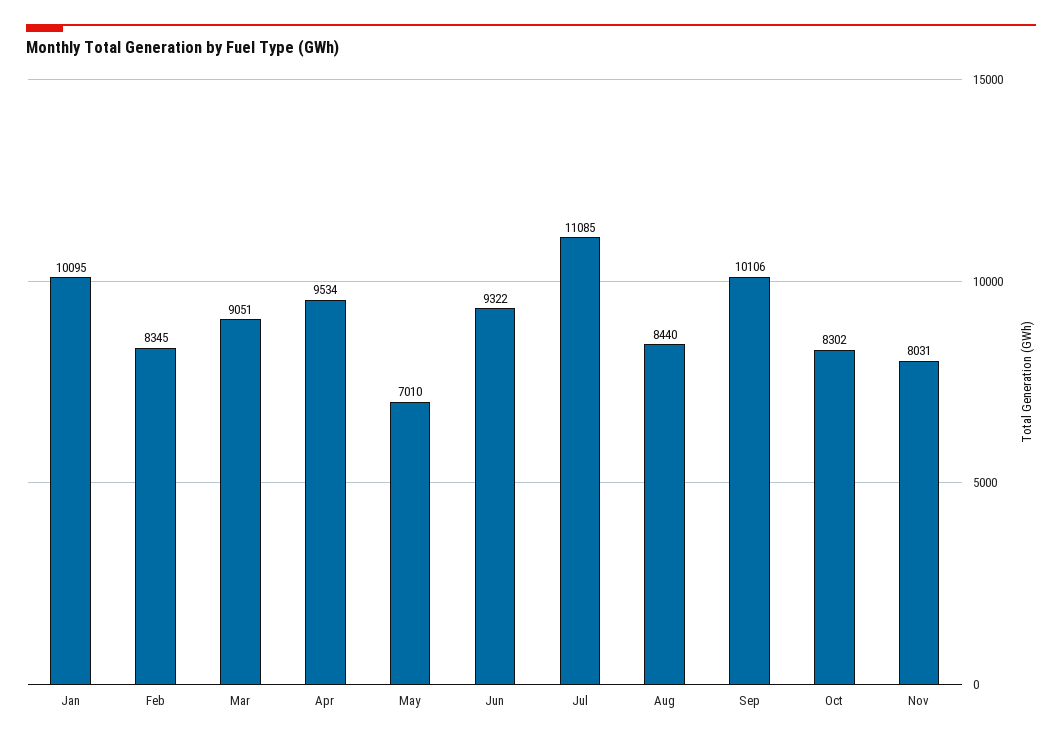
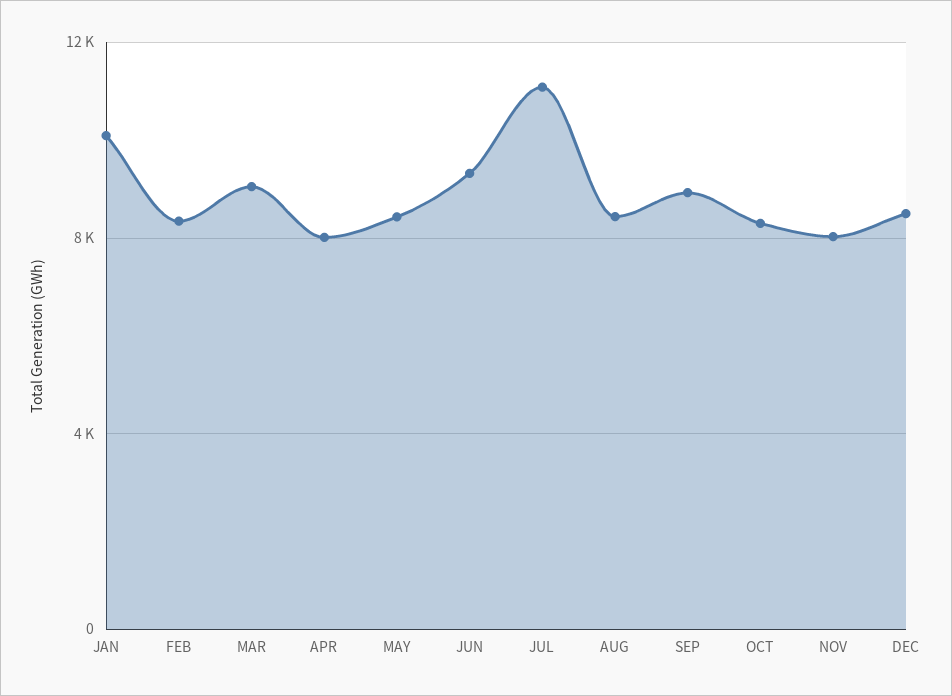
Apr: 9534 -> 8000
May: 7010 -> 8500
Sep: 10106 -> 9000
DEC: none -> 8500

